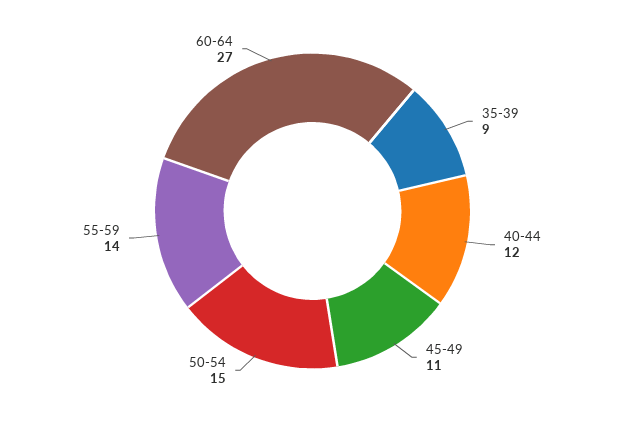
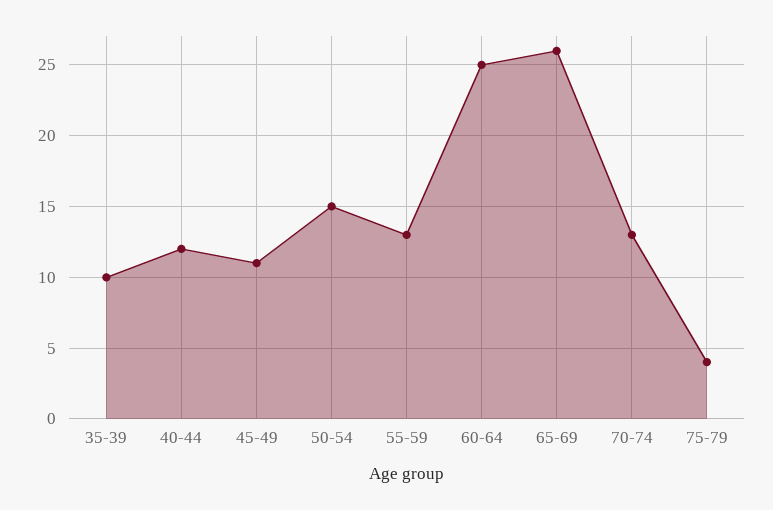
35-39: 9 -> 10
55-59: 14 -> 13
60-64: 27 -> 25
65-69: none -> 26
70-74: none -> 13
75-79: none -> 4

